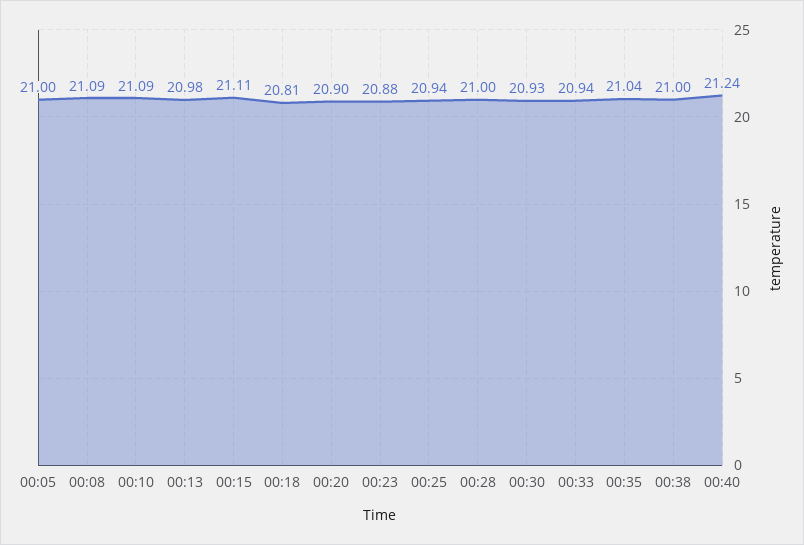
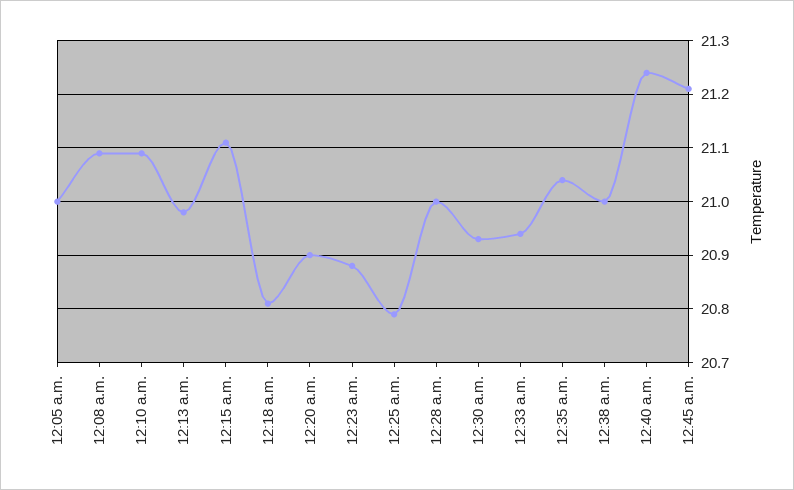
00:25: 20.94 -> 20.8
12:45 a.m.: none -> 21.2

